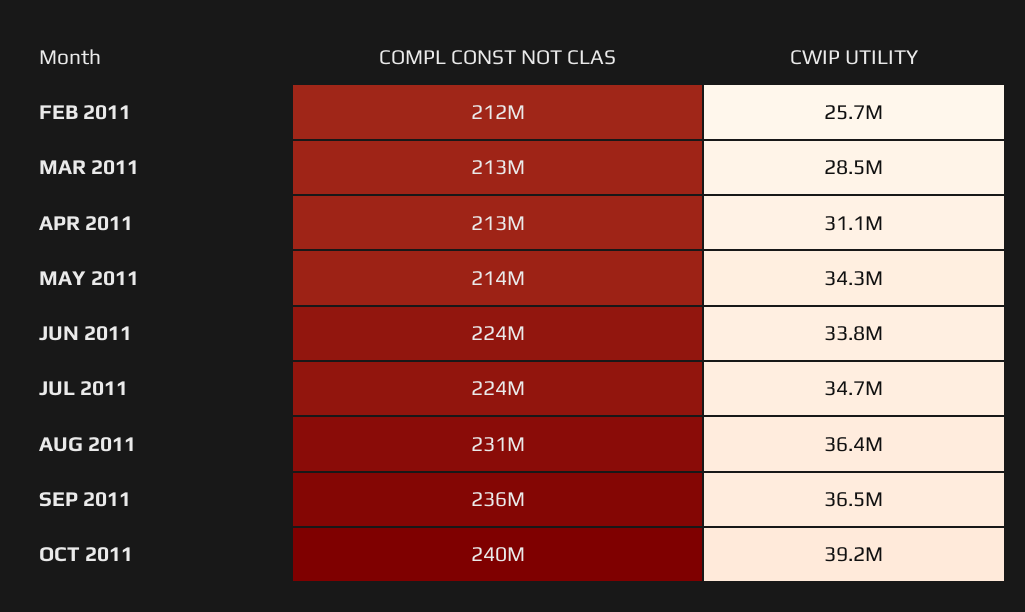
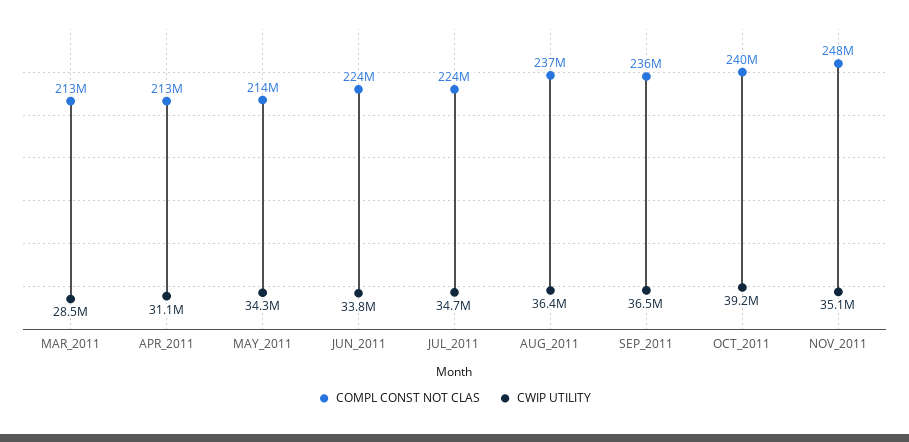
COMPL CONST NOT CLAS, FEB 2011: 212000000 -> none
CWIP UTILITY, FEB 2011: 25700000 -> none
COMPL CONST NOT CLAS, AUG 2011: 231000000 -> 237000000
COMPL CONST NOT CLAS, NOV_2011: none -> 248000000
CWIP UTILITY, NOV_2011: none -> 35100000

